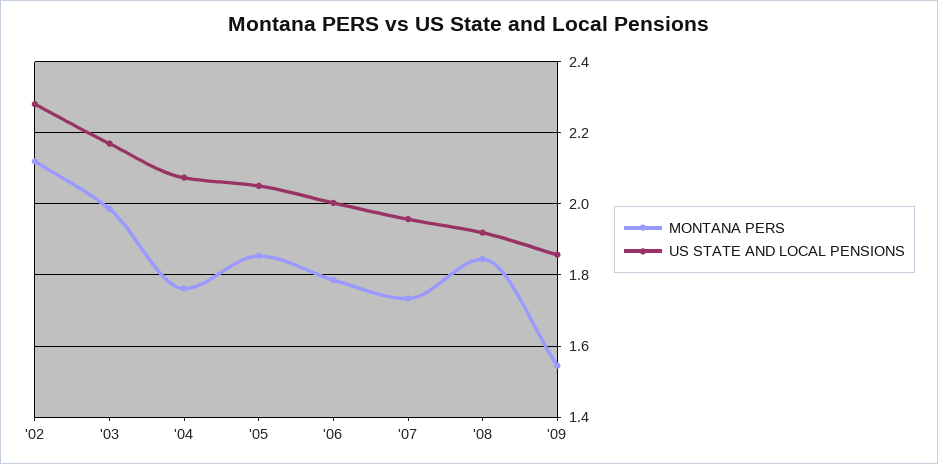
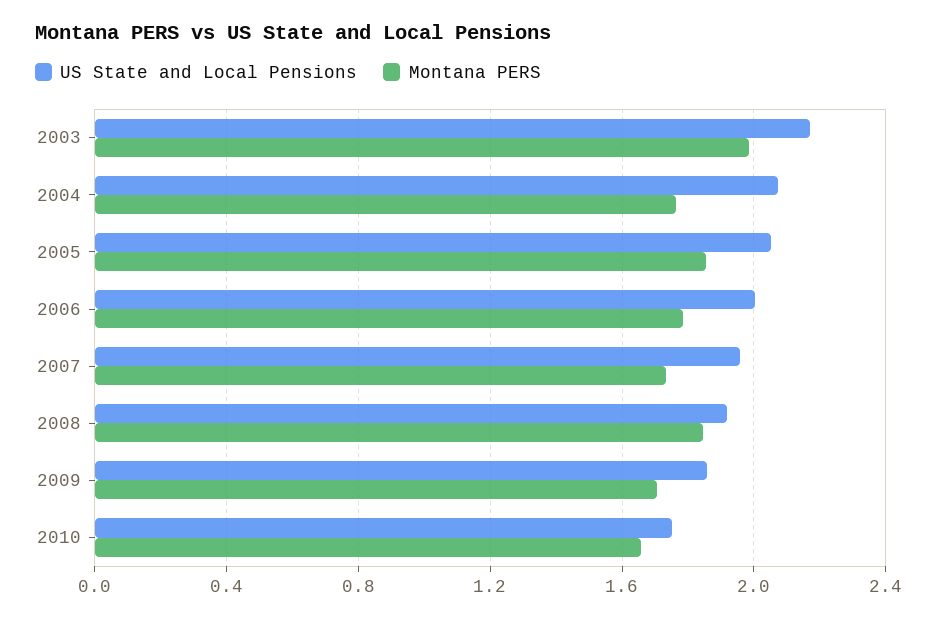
MONTANA PERS, '02: 2.12 -> none
US STATE AND LOCAL PENSIONS, '02: 2.28 -> none
MONTANA PERS, '09: 1.54 -> 1.7
US STATE AND LOCAL PENSIONS, 2010: none -> 1.75
MONTANA PERS, 2010: none -> 1.65

